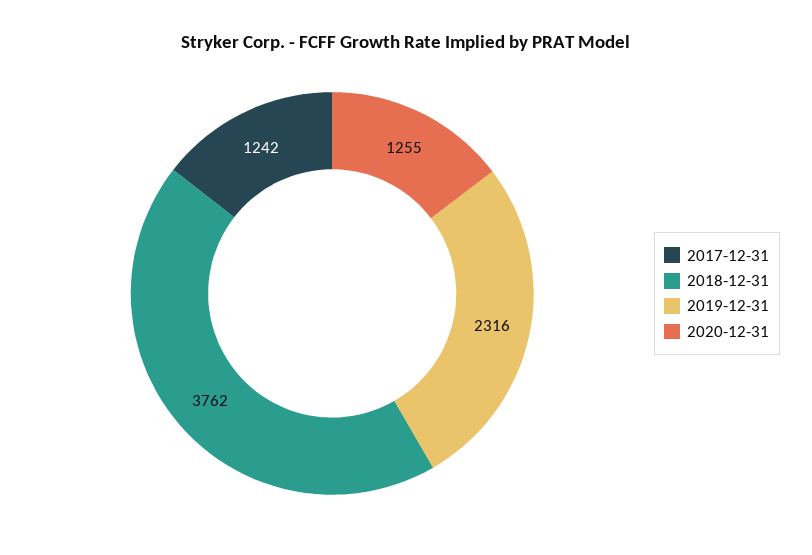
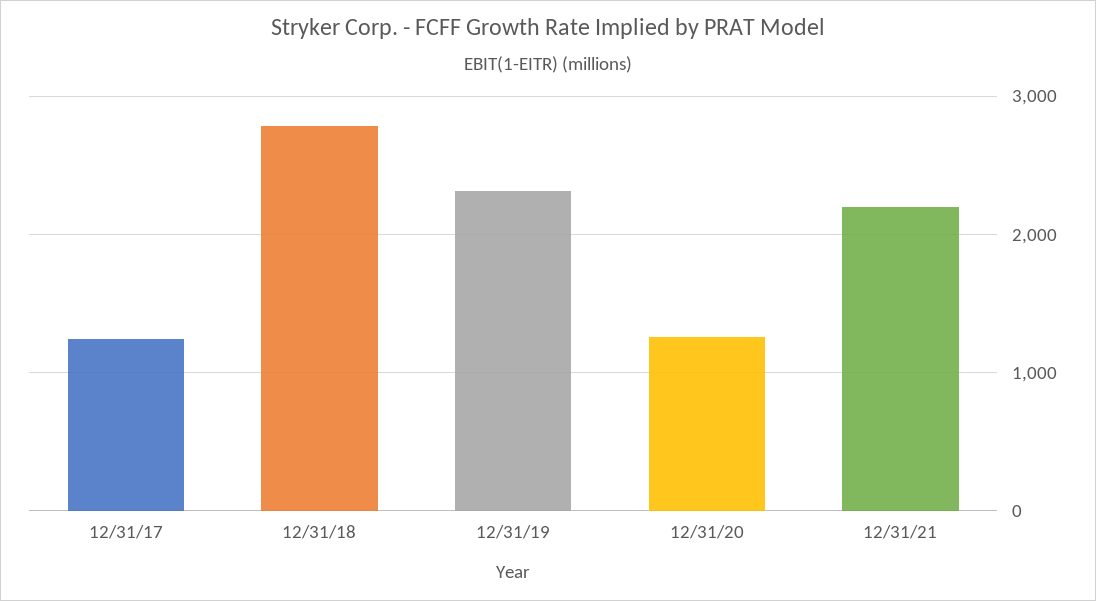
2018-12-31: 3762 -> 2800
12/31/21: none -> 2200

